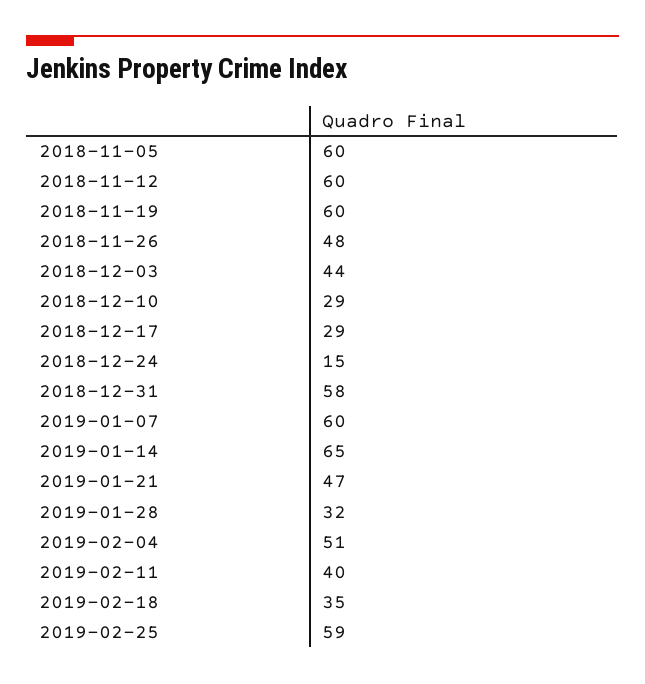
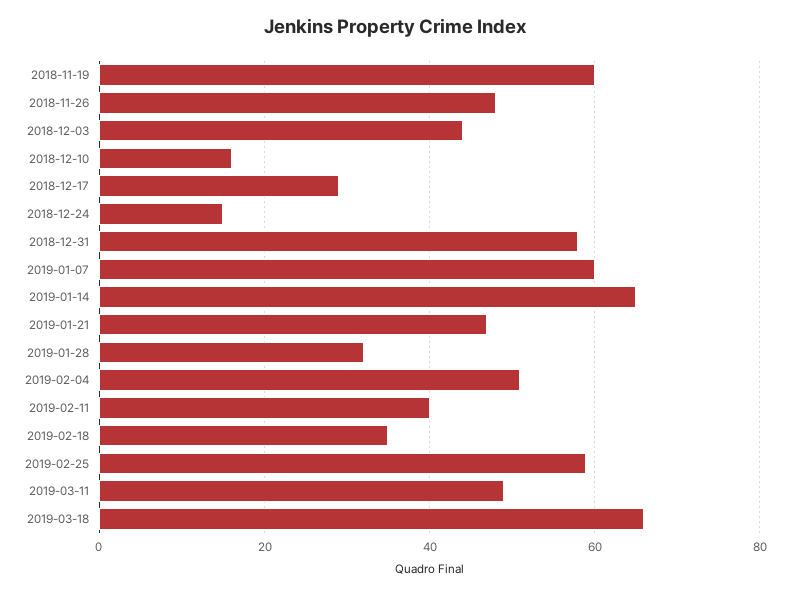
2018-11-05: 60 -> none
2018-11-12: 60 -> none
2018-12-10: 29 -> 15
2019-03-11: none -> 50
2019-03-18: none -> 65

